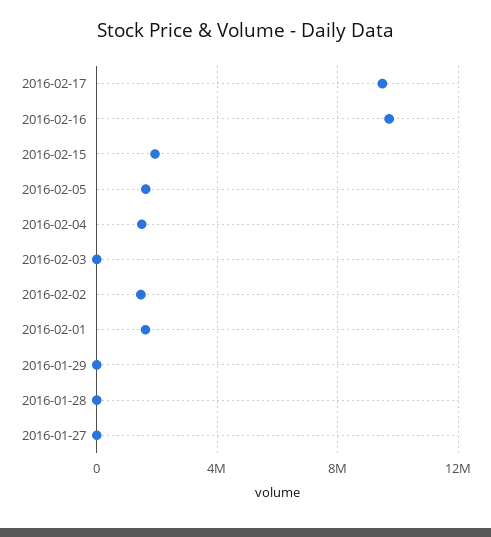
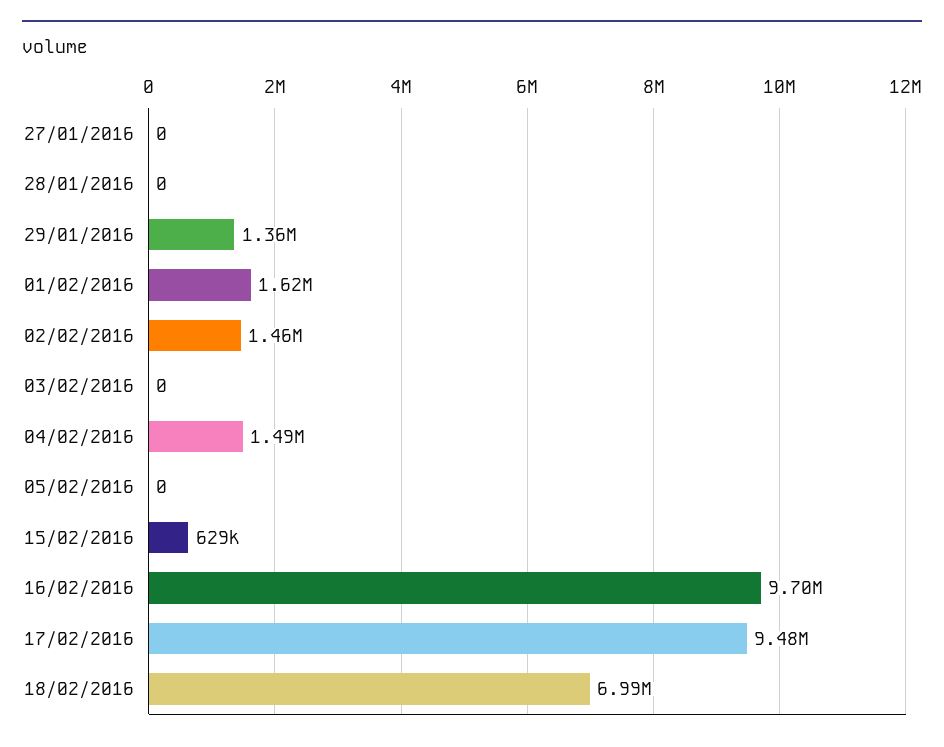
2016-02-15: 2000000 -> 629000
2016-02-05: 1500000 -> 0
2016-01-29: 0 -> 1360000
18/02/2016: none -> 6990000

